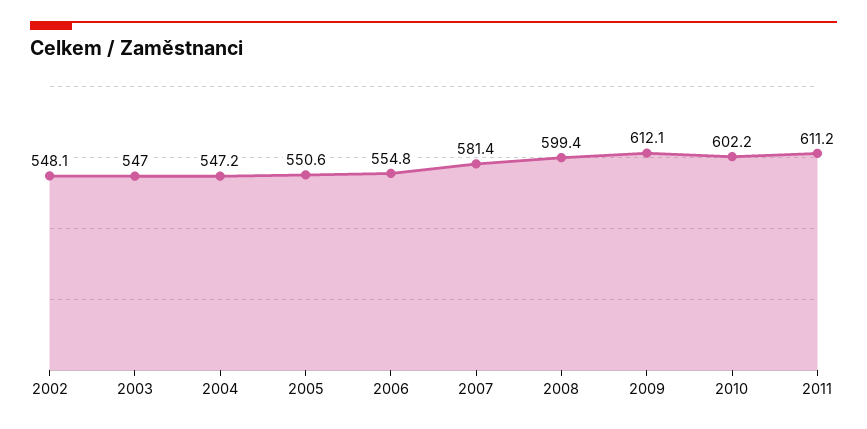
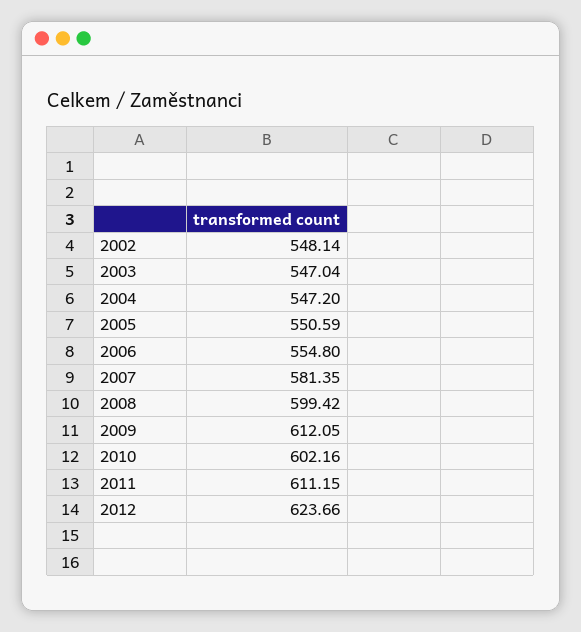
2012: none -> 623.66

